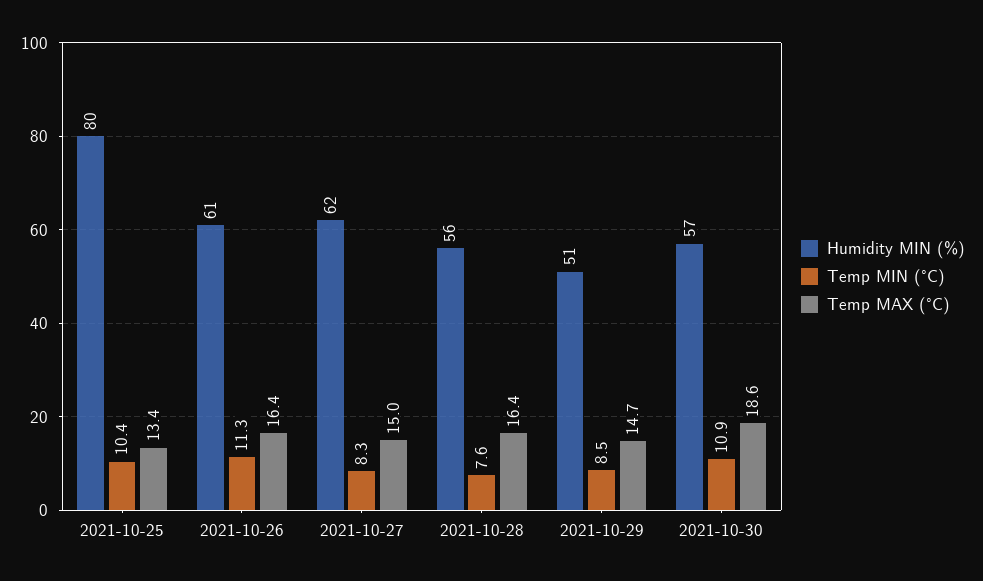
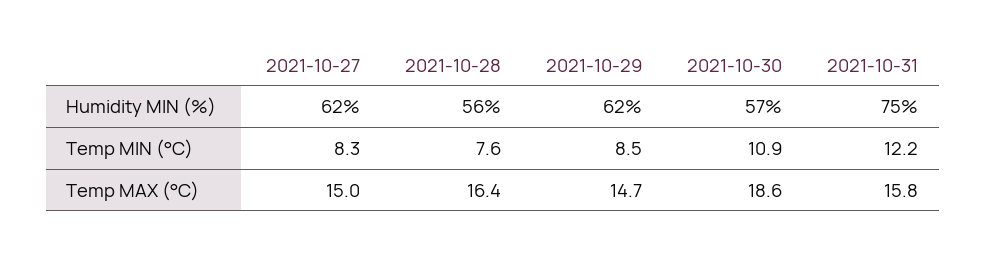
Humidity MIN (%), 2021-10-25: 80 -> none
Temp MIN (°C), 2021-10-25: 10.4 -> none
Temp MAX (°C), 2021-10-25: 13.4 -> none
Humidity MIN (%), 2021-10-26: 61 -> none
Temp MIN (°C), 2021-10-26: 11.3 -> none
Temp MAX (°C), 2021-10-26: 16.4 -> none
Humidity MIN (%), 2021-10-29: 51 -> 62
Humidity MIN (%), 2021-10-31: none -> 75
Temp MIN (°C), 2021-10-31: none -> 12.2
Temp MAX (°C), 2021-10-31: none -> 15.8

